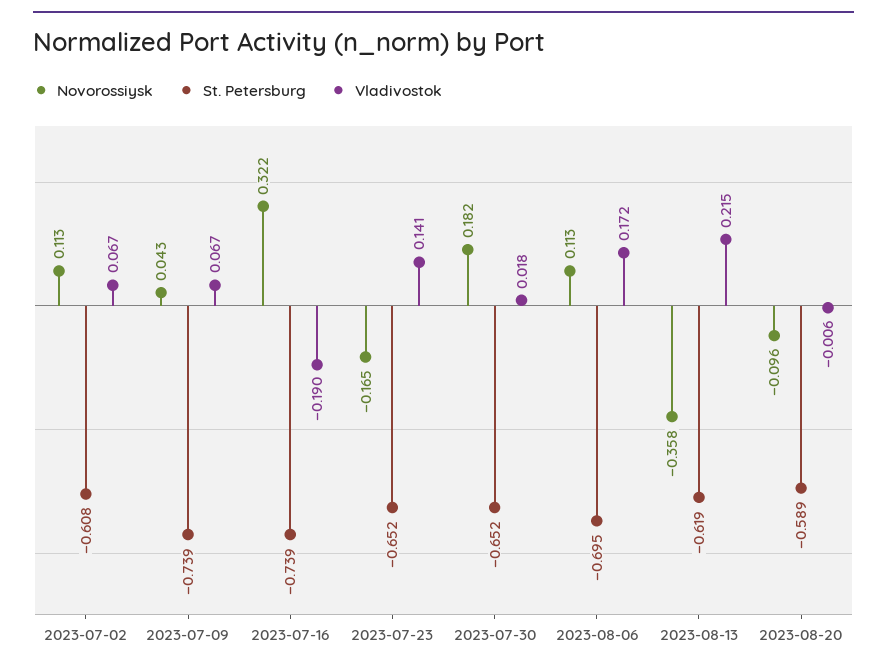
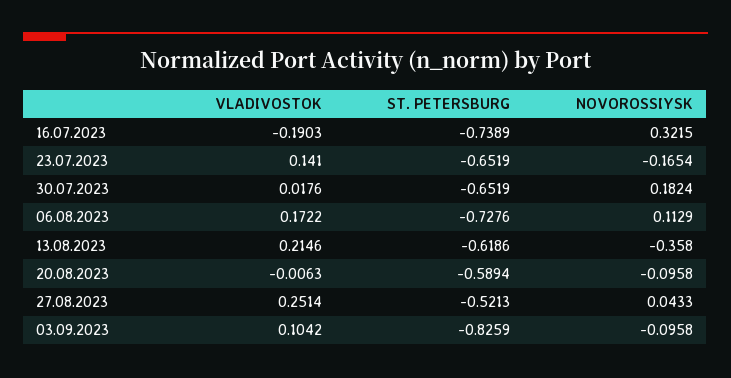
Novorossiysk, 2023-07-02: 0.113 -> none
St. Petersburg, 2023-07-02: -0.608 -> none
Vladivostok, 2023-07-02: 0.067 -> none
Novorossiysk, 2023-07-09: 0.043 -> none
St. Petersburg, 2023-07-09: -0.739 -> none
Vladivostok, 2023-07-09: 0.067 -> none
St. Petersburg, 2023-08-06: -0.695 -> -0.7276
Vladivostok, 27.08.2023: none -> 0.2514
St. Petersburg, 27.08.2023: none -> -0.5213
Novorossiysk, 27.08.2023: none -> 0.0433
Vladivostok, 03.09.2023: none -> 0.1042
St. Petersburg, 03.09.2023: none -> -0.8259
Novorossiysk, 03.09.2023: none -> -0.0958

